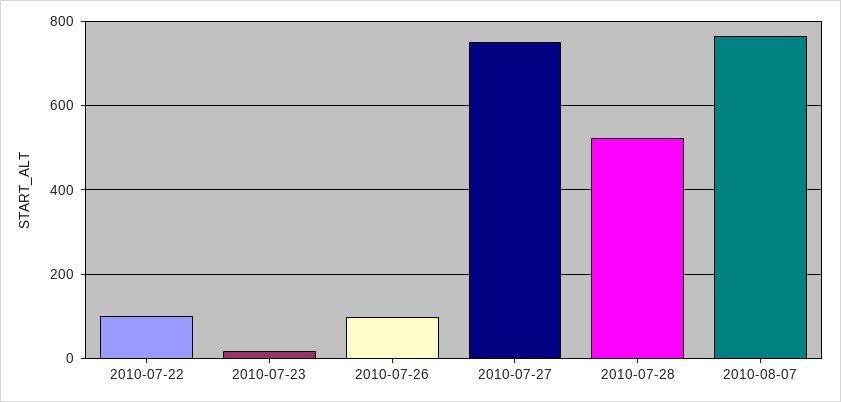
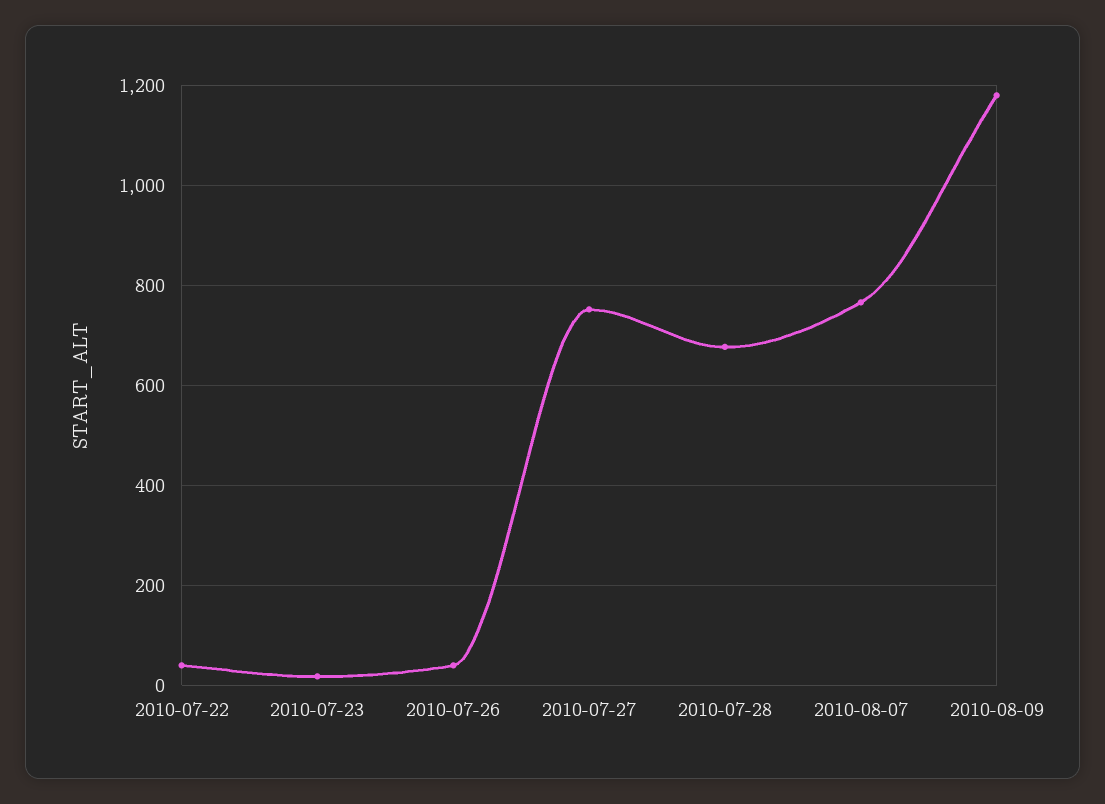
2010-07-22: 100 -> 40
2010-07-26: 100 -> 40
2010-07-28: 520 -> 680
2010-08-09: none -> 1180

